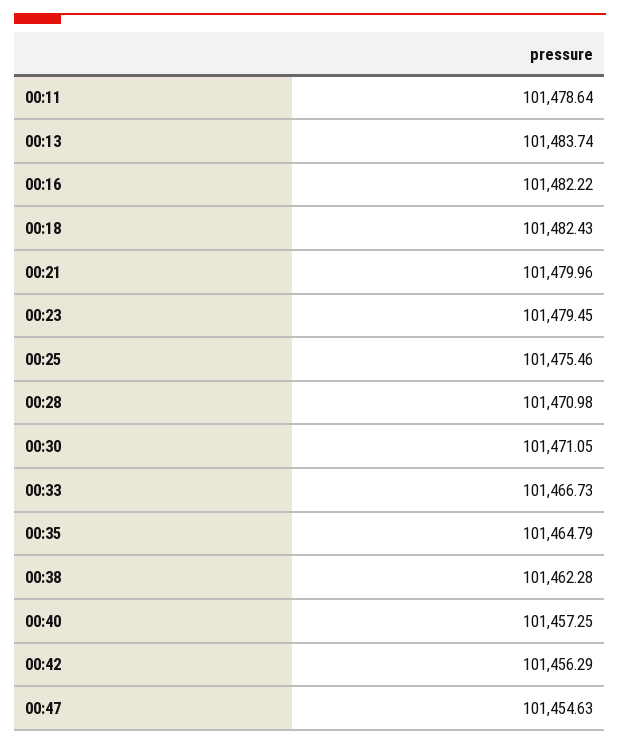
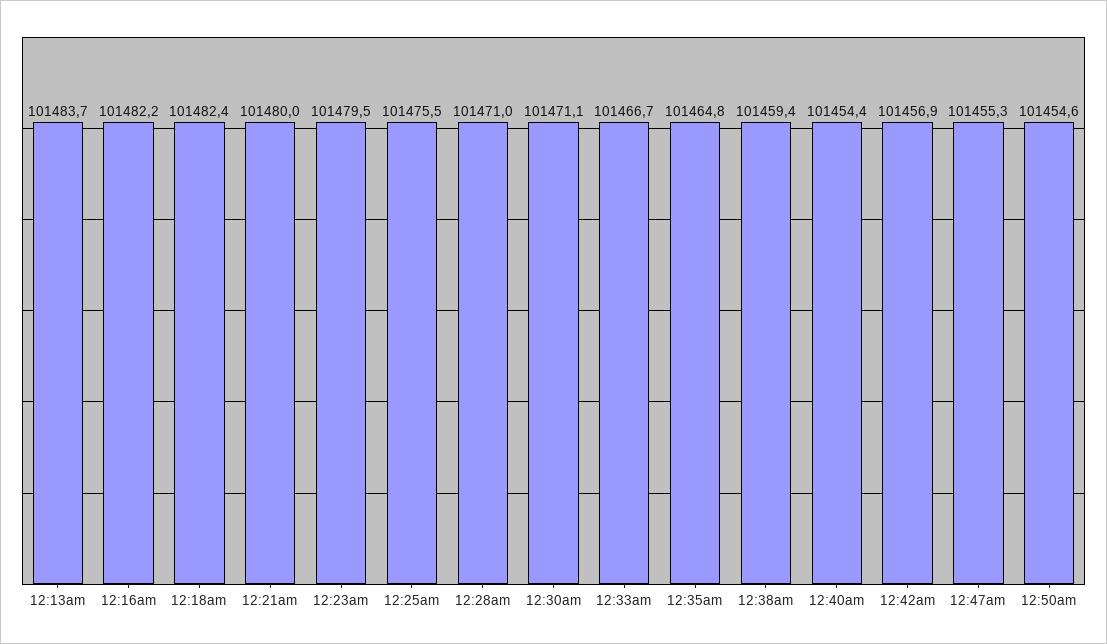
00:11: 101478.64 -> none
00:38: 101462.28 -> 101459.4
00:40: 101457.25 -> 101454.4
00:42: 101456.29 -> 101456.9
00:47: 101454.63 -> 101455.3
12:50am: none -> 101454.6

